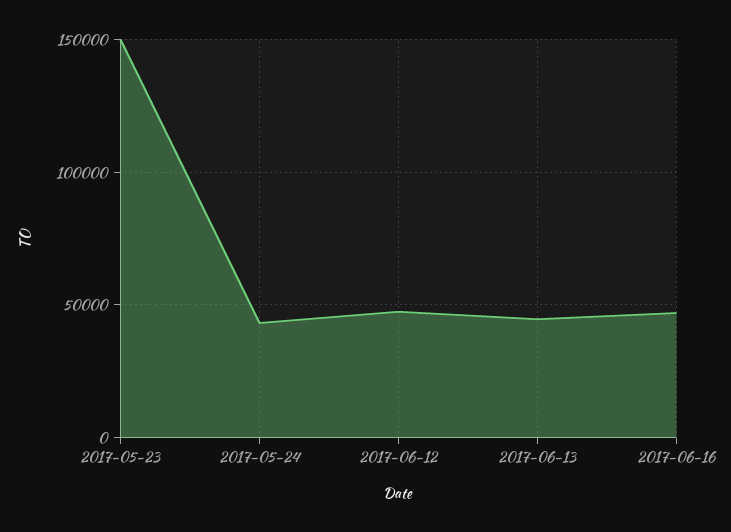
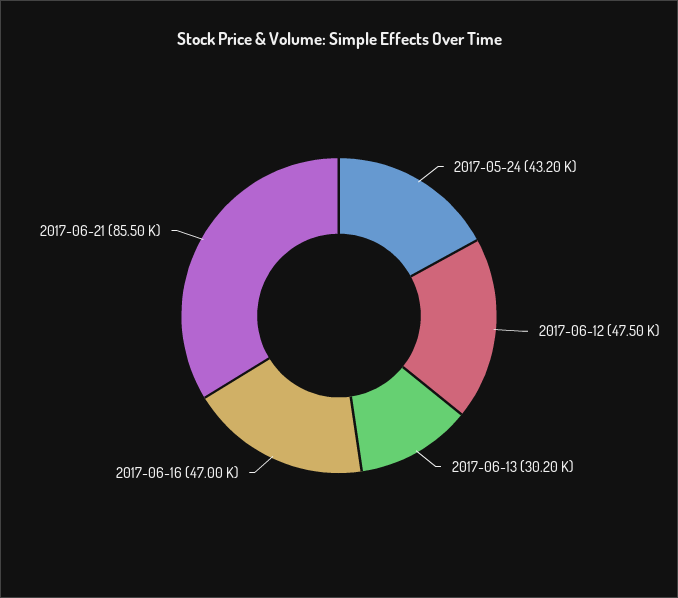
2017-05-23: 150000 -> none
2017-06-13: 45000 -> 30200
2017-06-21: none -> 85500

